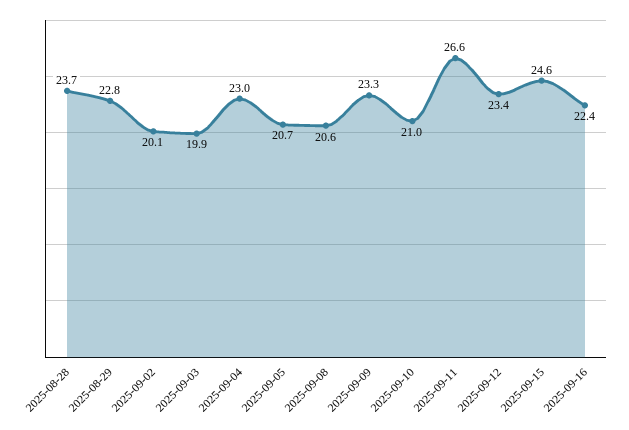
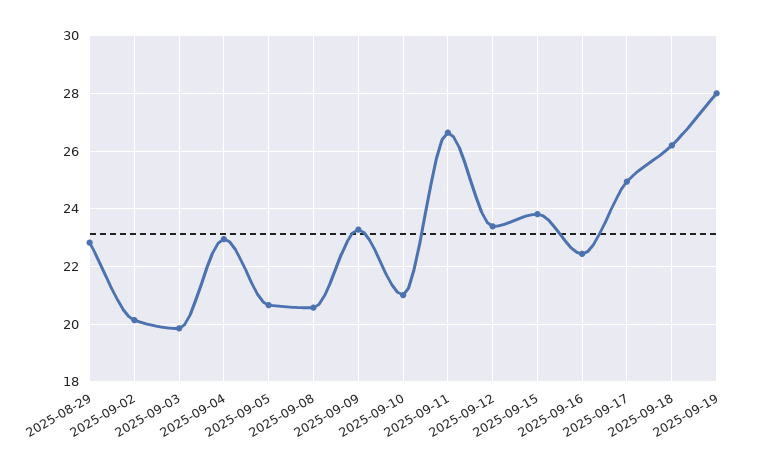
2025-08-28: 23.7 -> none
2025-09-15: 24.6 -> 23.75
2025-09-17: none -> 25
2025-09-18: none -> 26.25
2025-09-19: none -> 28

